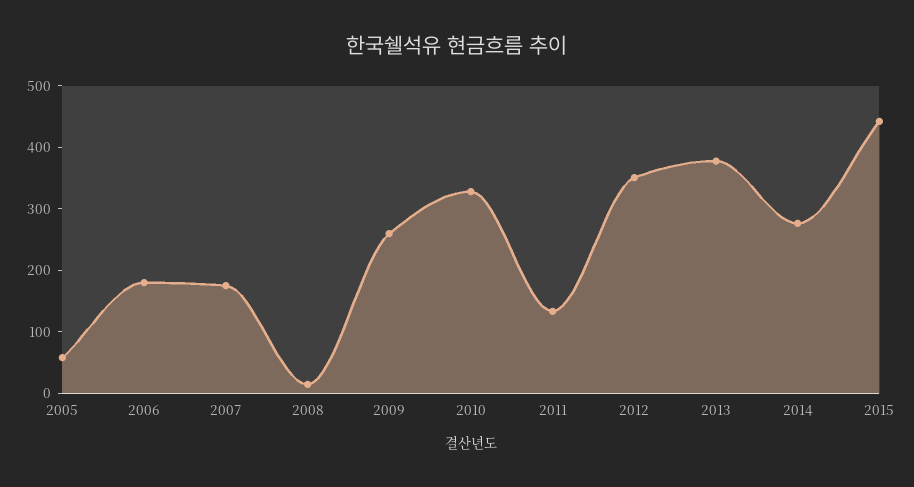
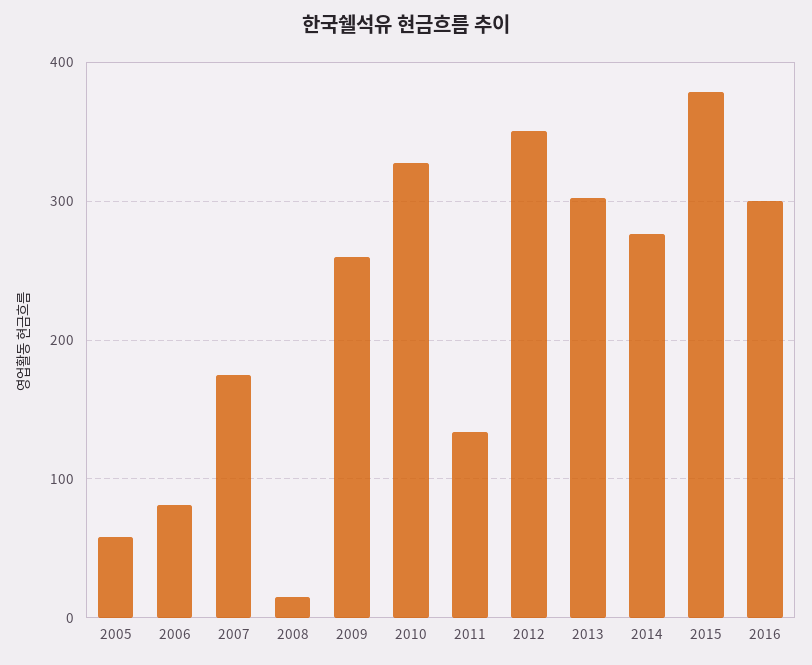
2006: 180 -> 80
2013: 380 -> 300
2015: 440 -> 380
2016: none -> 300

